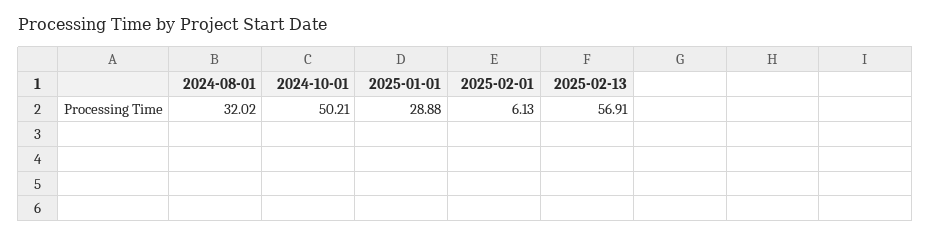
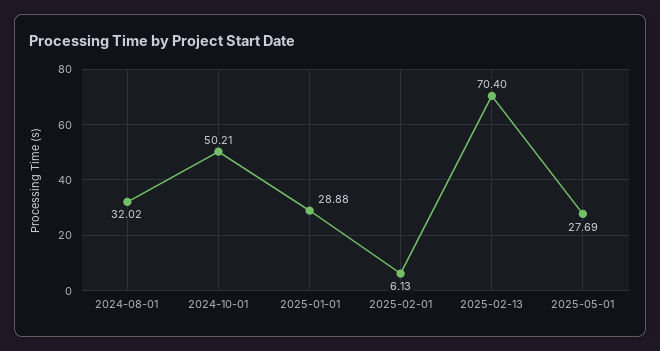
2025-02-13: 56.91 -> 70.4
2025-05-01: none -> 27.69

